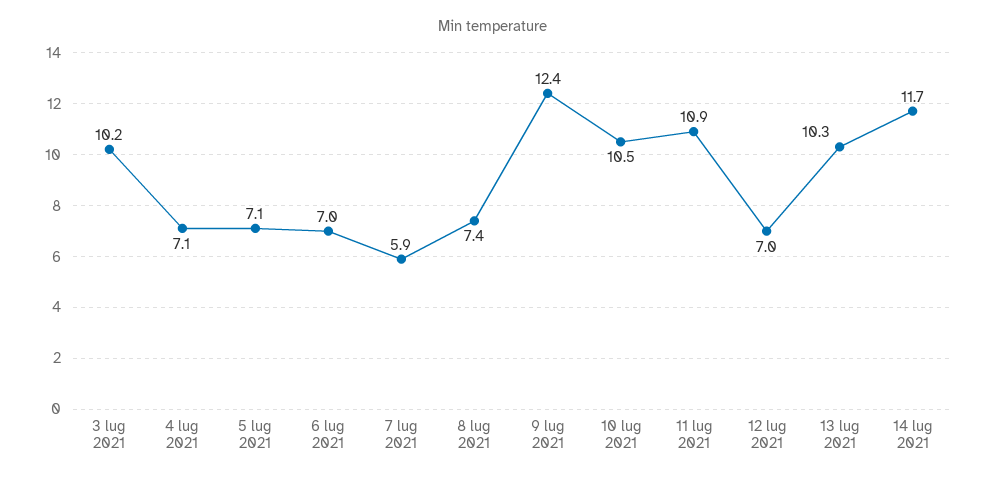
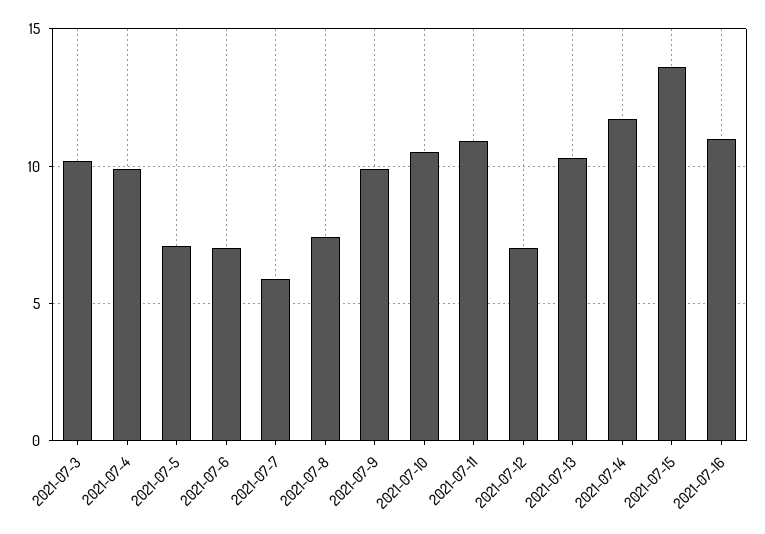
4 lug 2021: 7.1 -> 10
9 lug 2021: 12.4 -> 10
2021-07-15: none -> 13.5
2021-07-16: none -> 11

